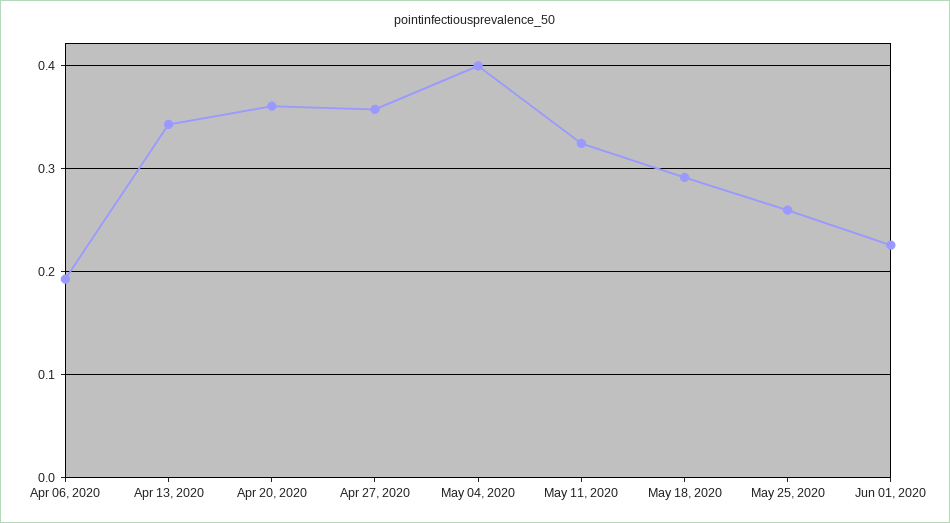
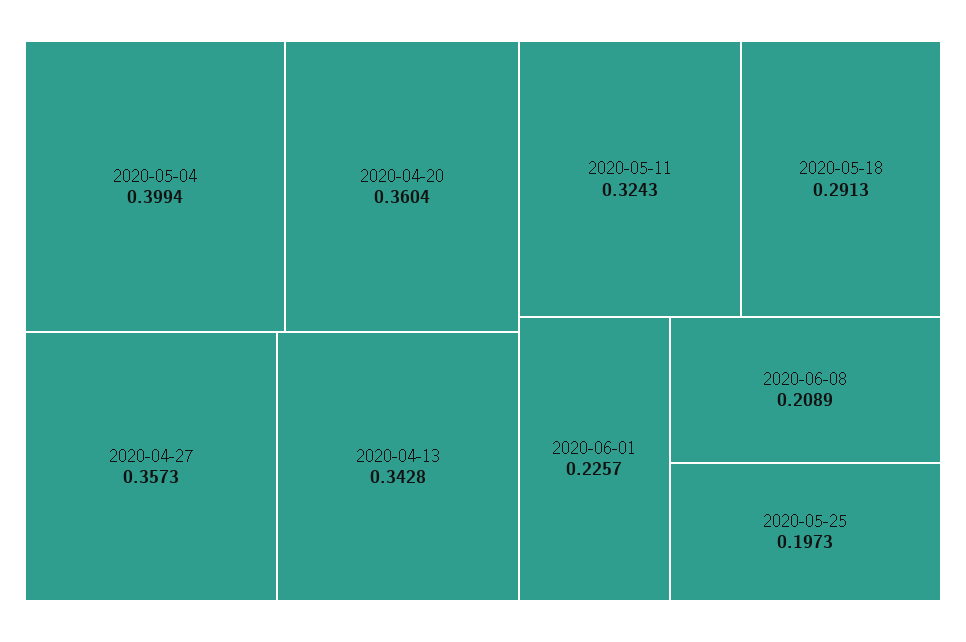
Apr 06, 2020: 0.19 -> none
May 25, 2020: 0.26 -> 0.1973
2020-06-08: none -> 0.2089

